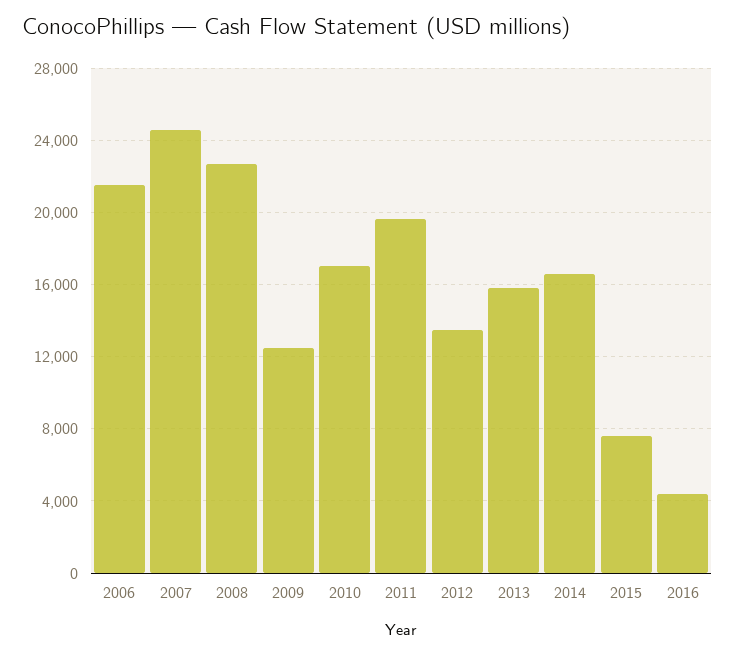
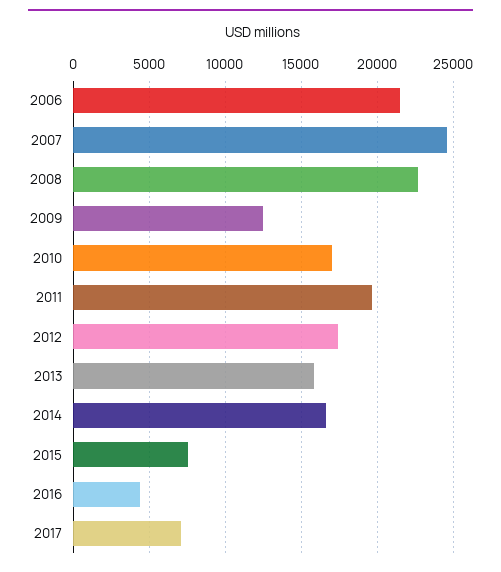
2012: 13500 -> 17500
2017: none -> 7000

